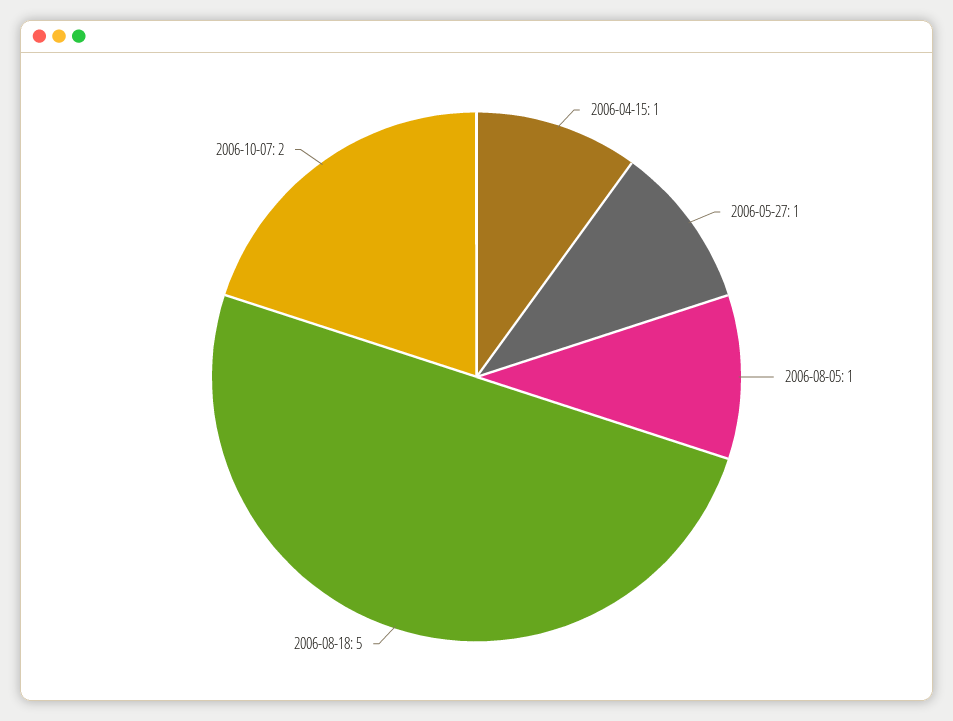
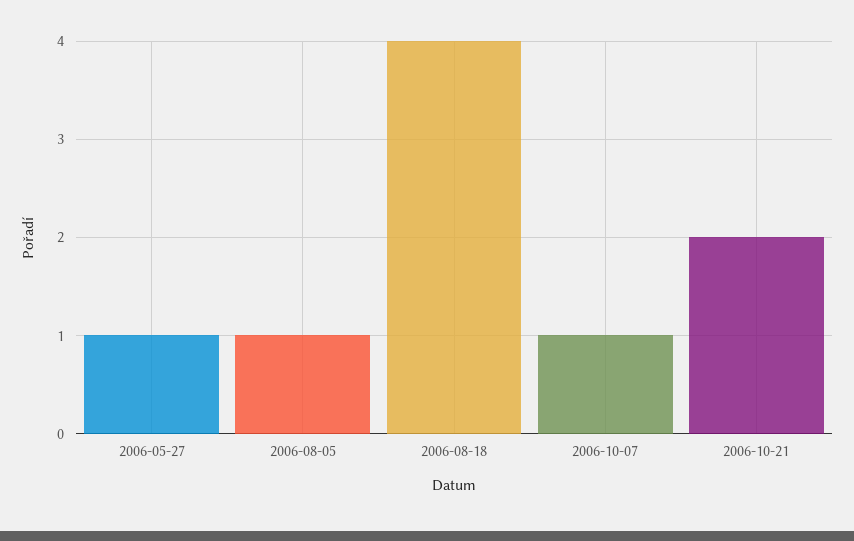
2006-04-15: 1 -> none
2006-08-18: 5 -> 4
2006-10-07: 2 -> 1
2006-10-21: none -> 2

